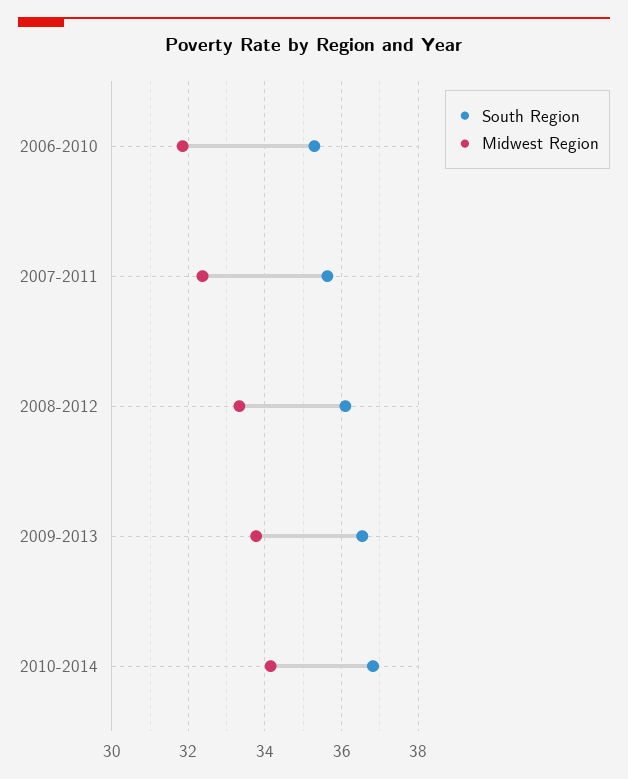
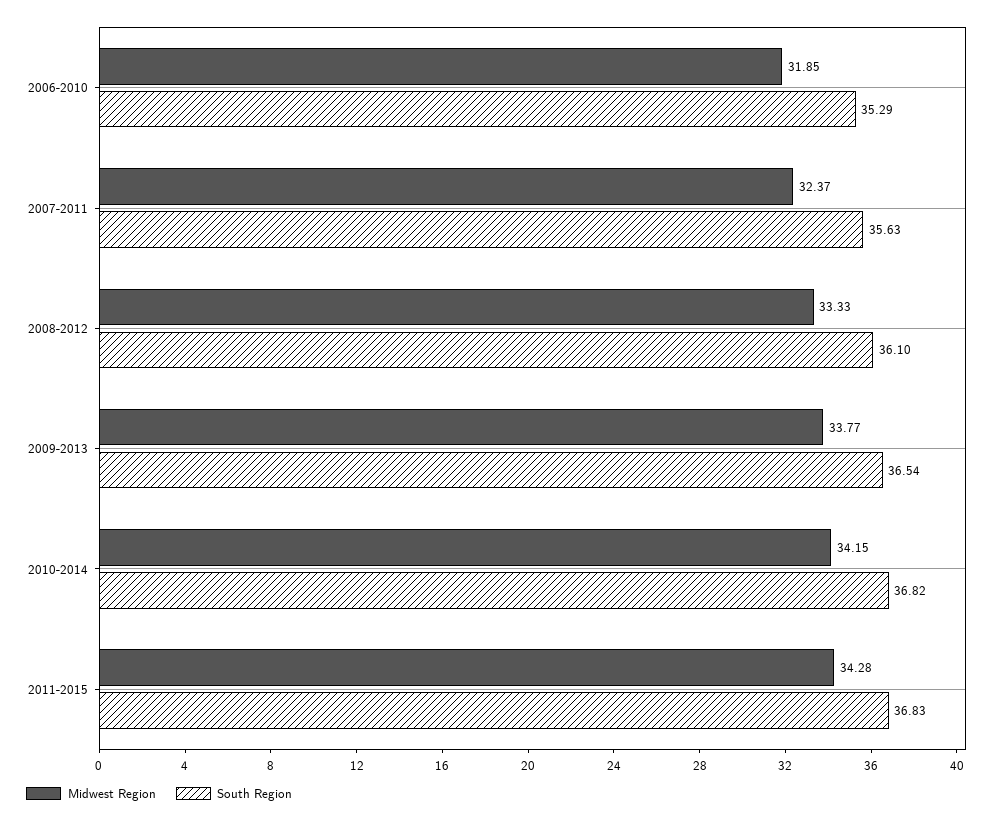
Midwest Region, 2011-2015: none -> 34.28
South Region, 2011-2015: none -> 36.83

